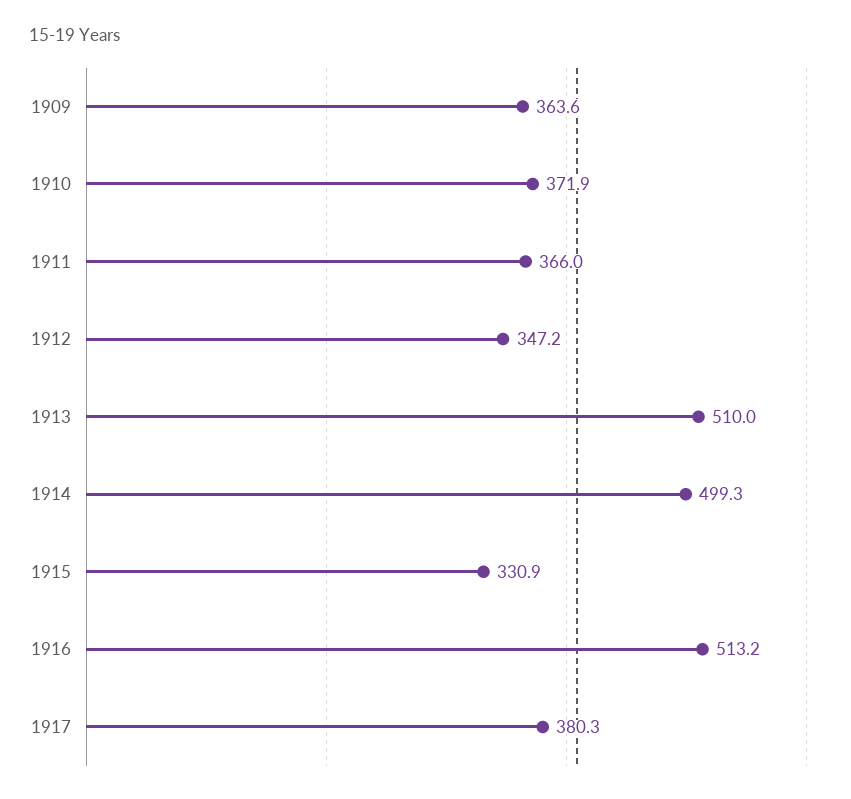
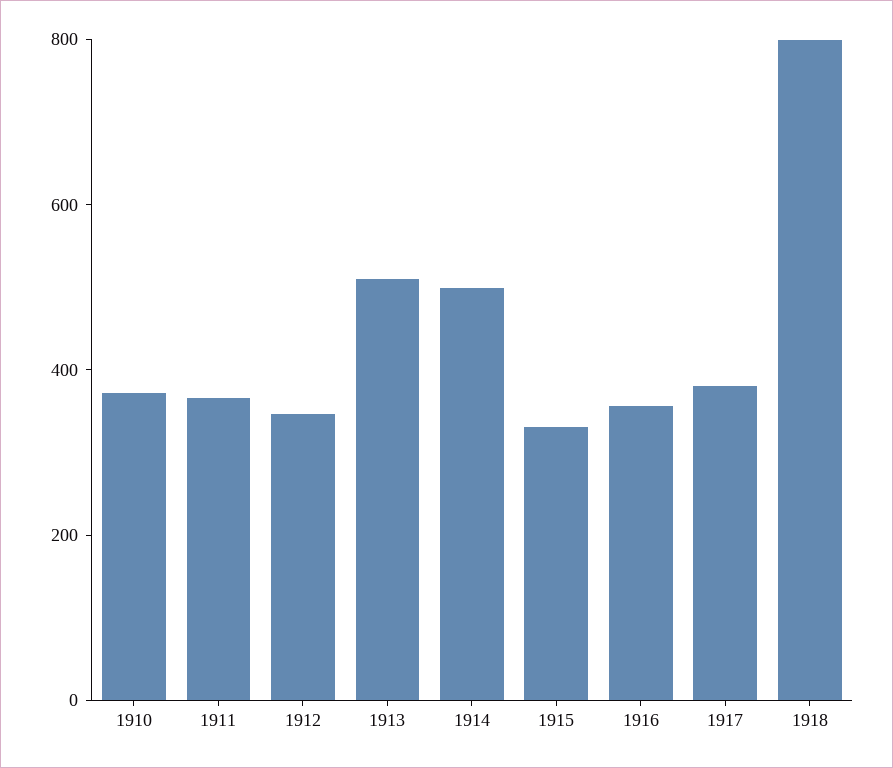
1909: 363.6 -> none
1916: 513.2 -> 350
1918: none -> 800

